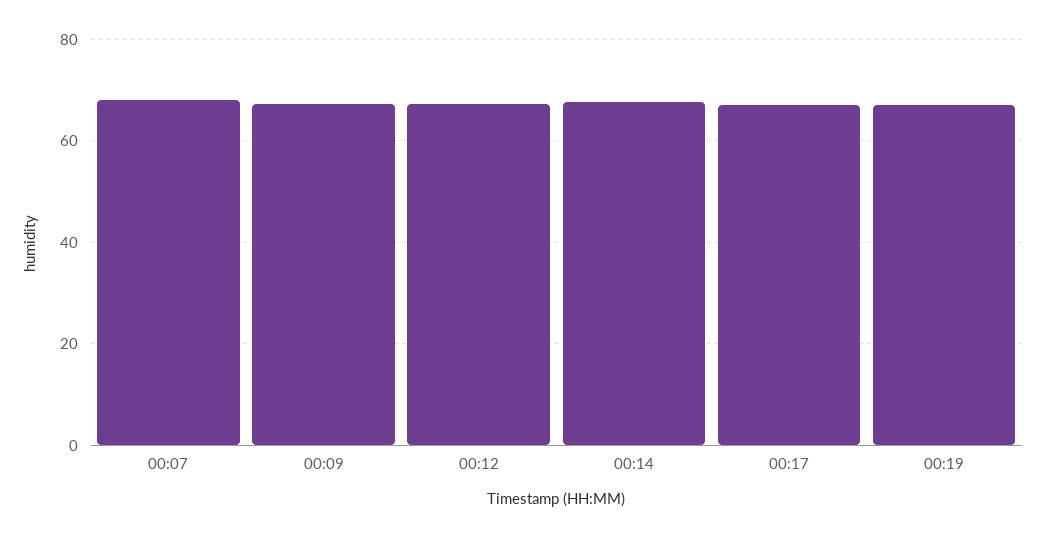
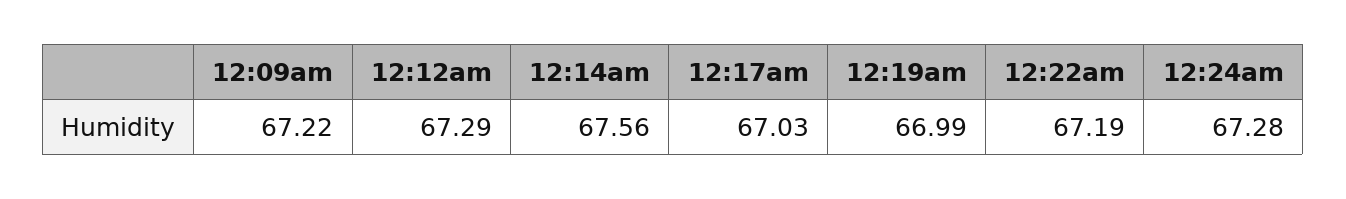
00:07: 68 -> none
12:22am: none -> 67.19
12:24am: none -> 67.28

